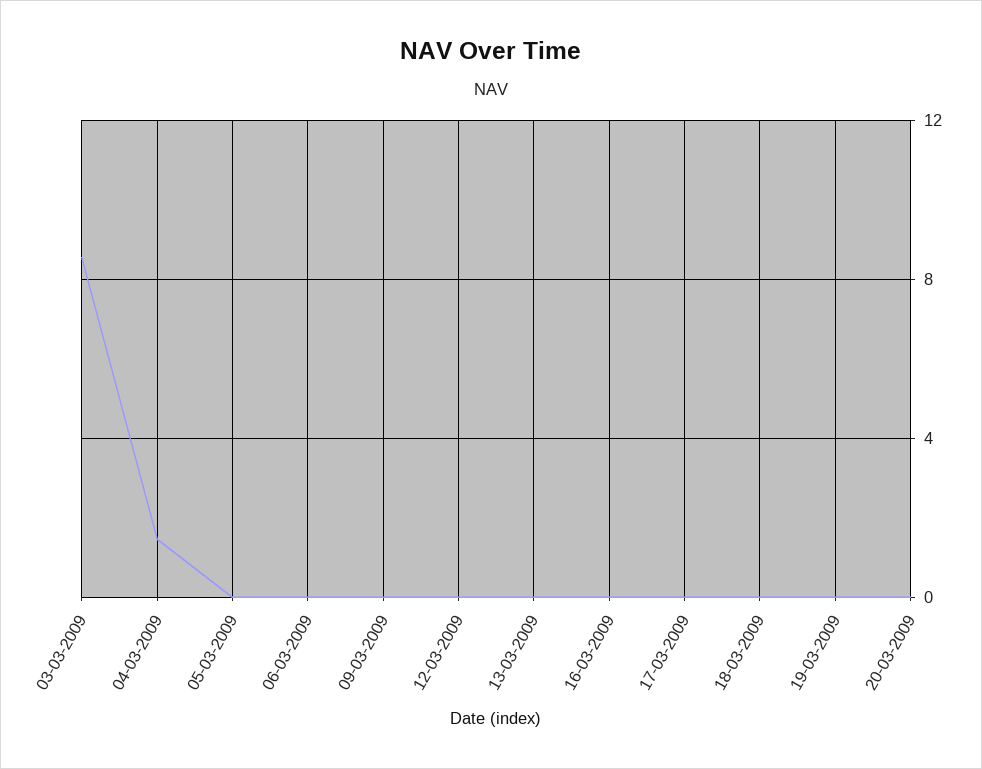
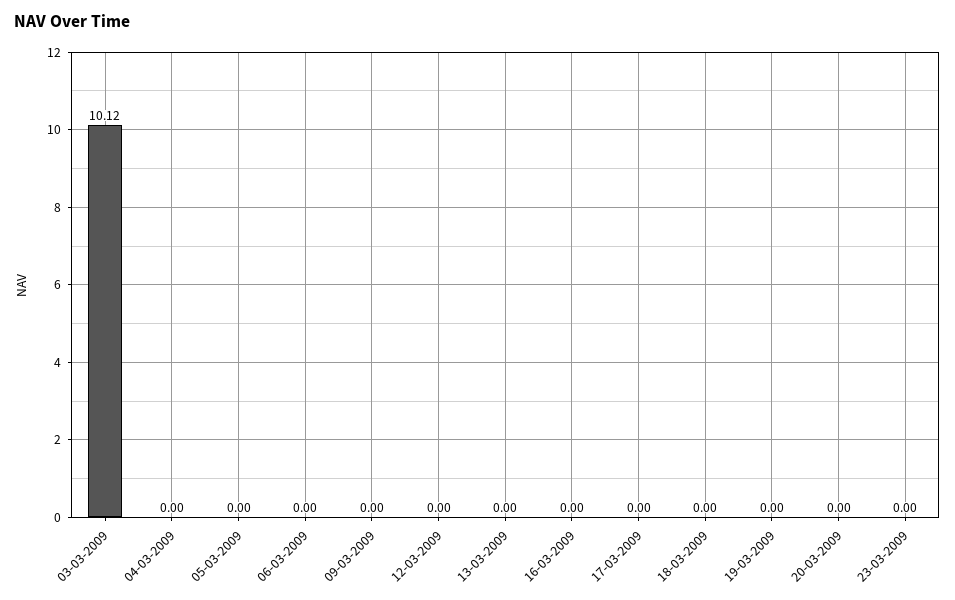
03-03-2009: 8.5 -> 10.12
04-03-2009: 1.5 -> 0
23-03-2009: none -> 0

